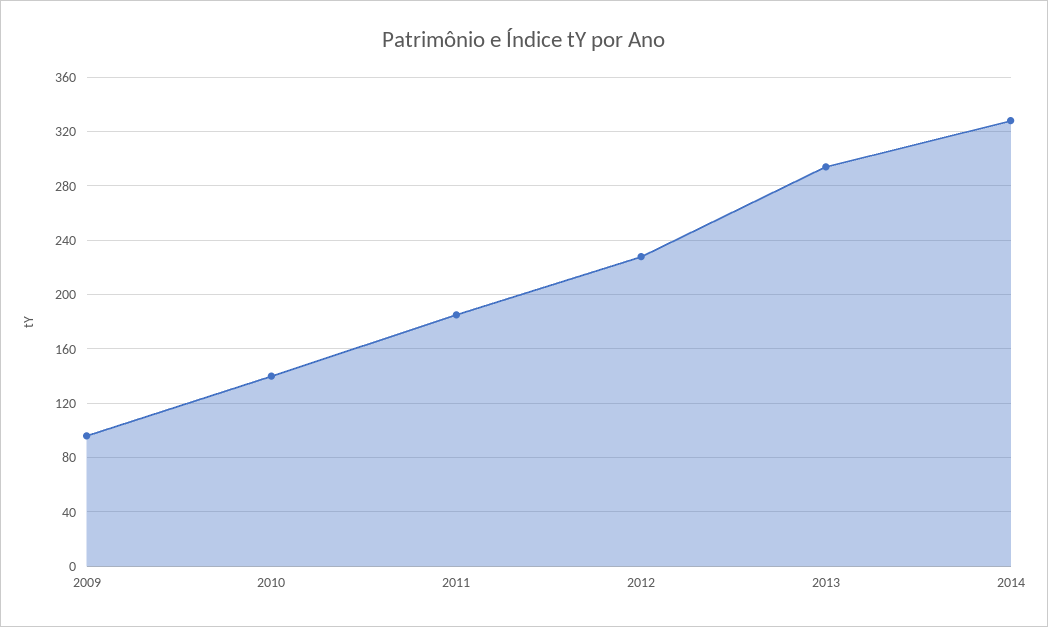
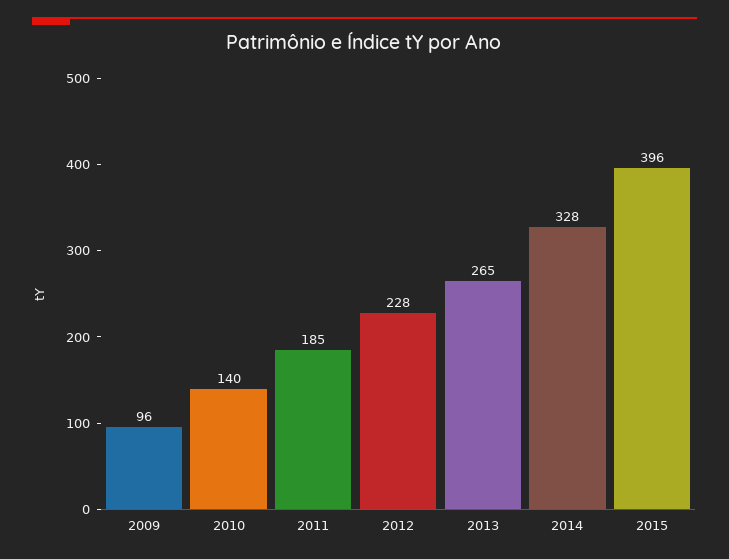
2013: 295 -> 265
2015: none -> 396

